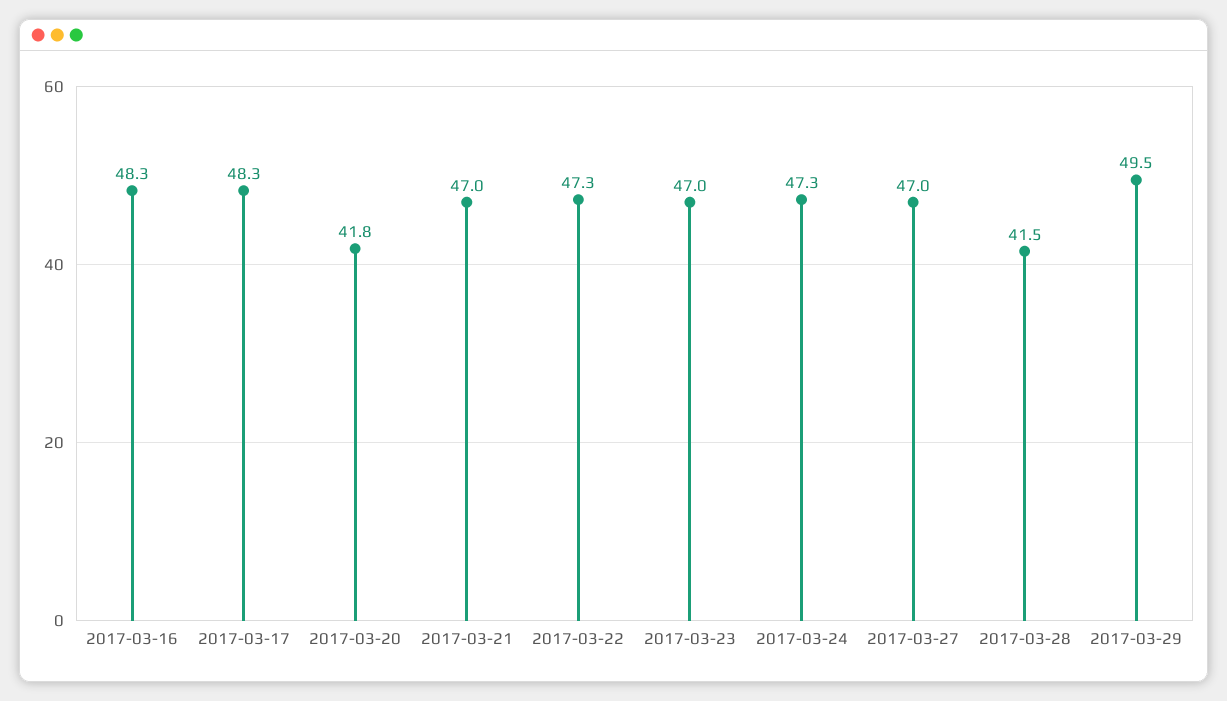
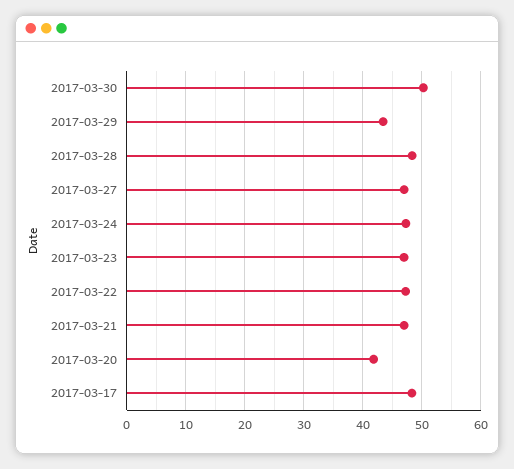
2017-03-16: 48.3 -> none
2017-03-28: 41.5 -> 48
2017-03-29: 49.5 -> 44
2017-03-30: none -> 50

